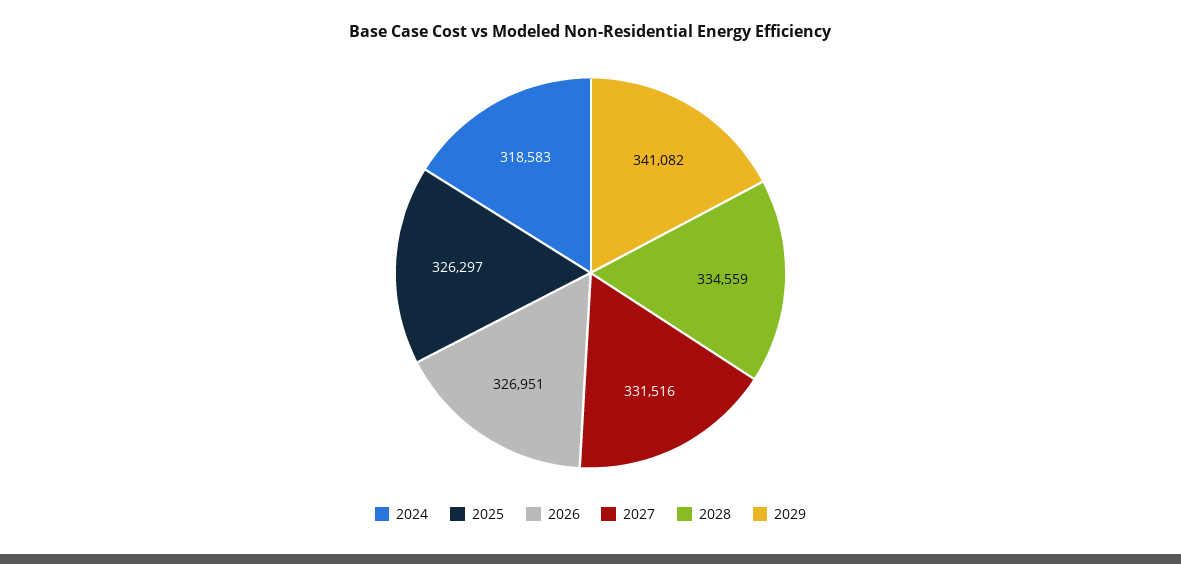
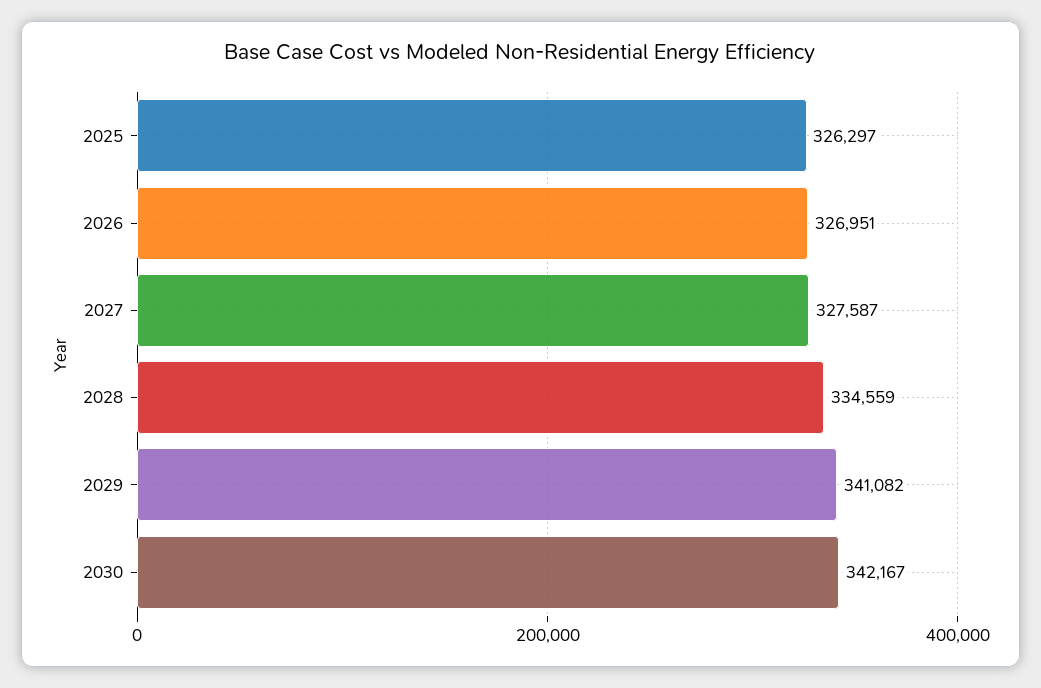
2024: 318583 -> none
2027: 331516 -> 327587
2030: none -> 342167

